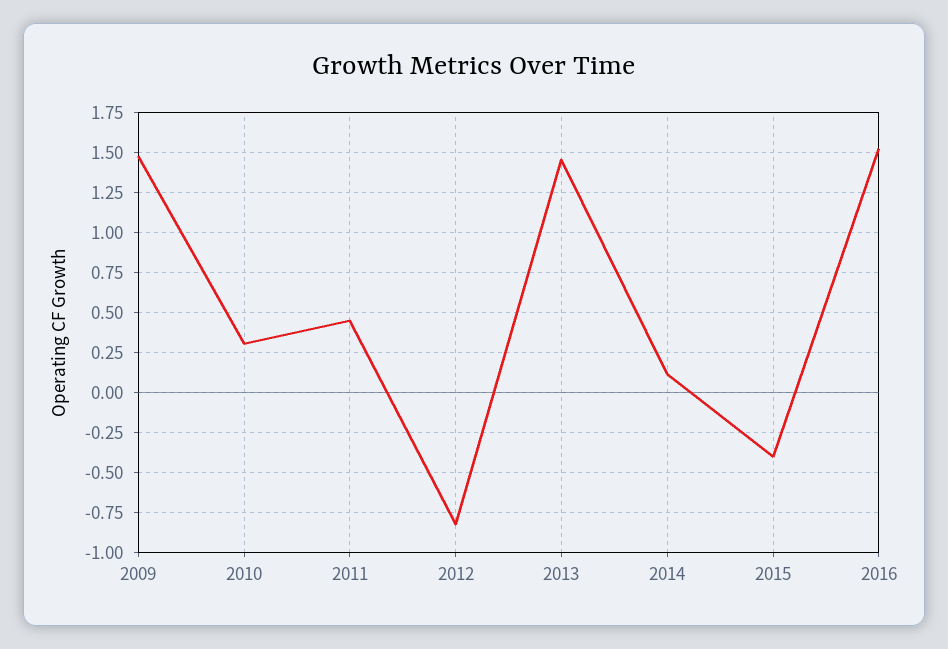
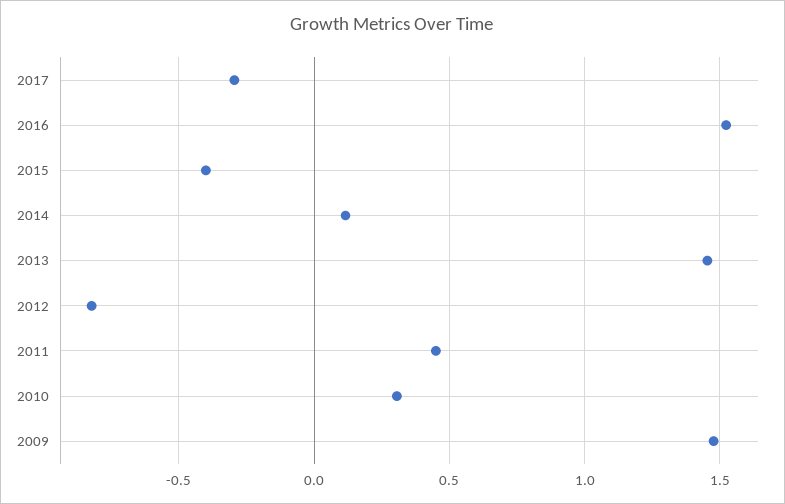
2017: none -> -0.3

